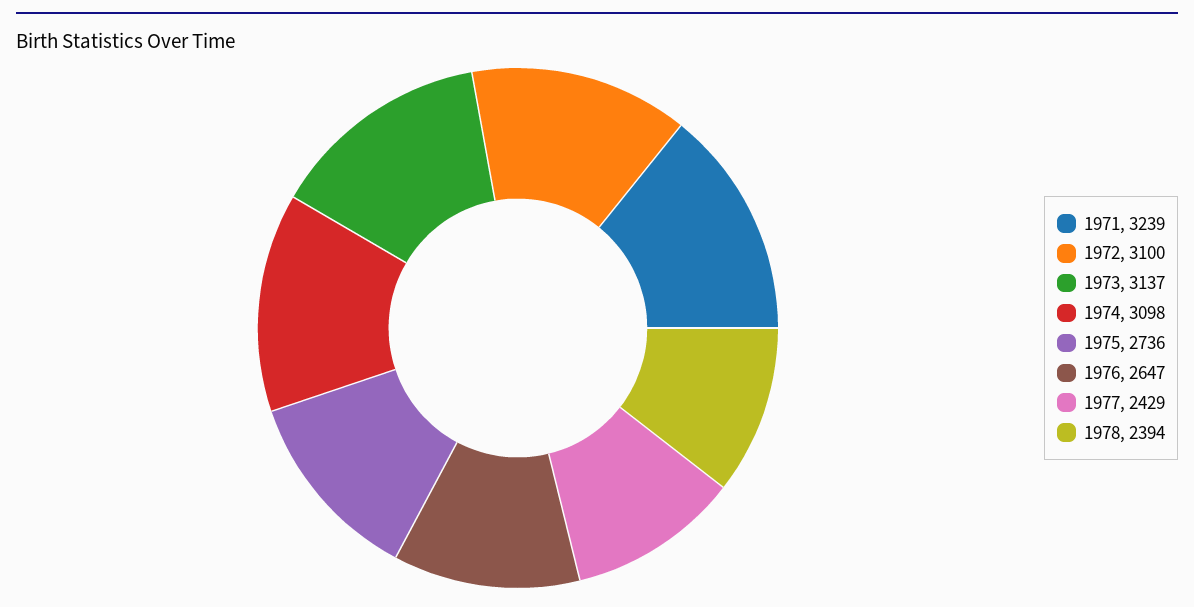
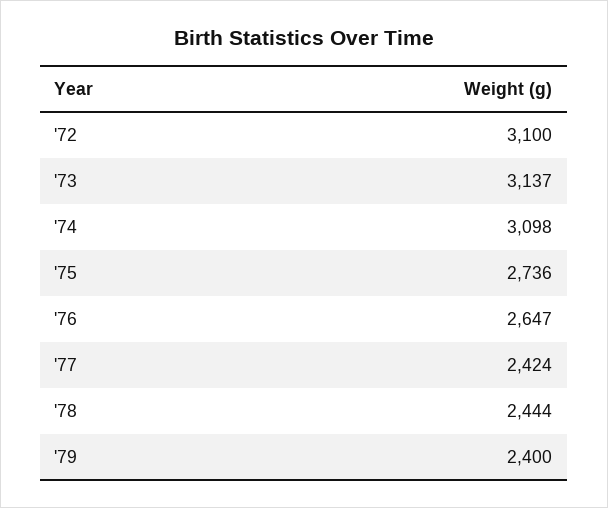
1971: 3239 -> none
1977: 2429 -> 2424
1978: 2394 -> 2444
'79: none -> 2400

